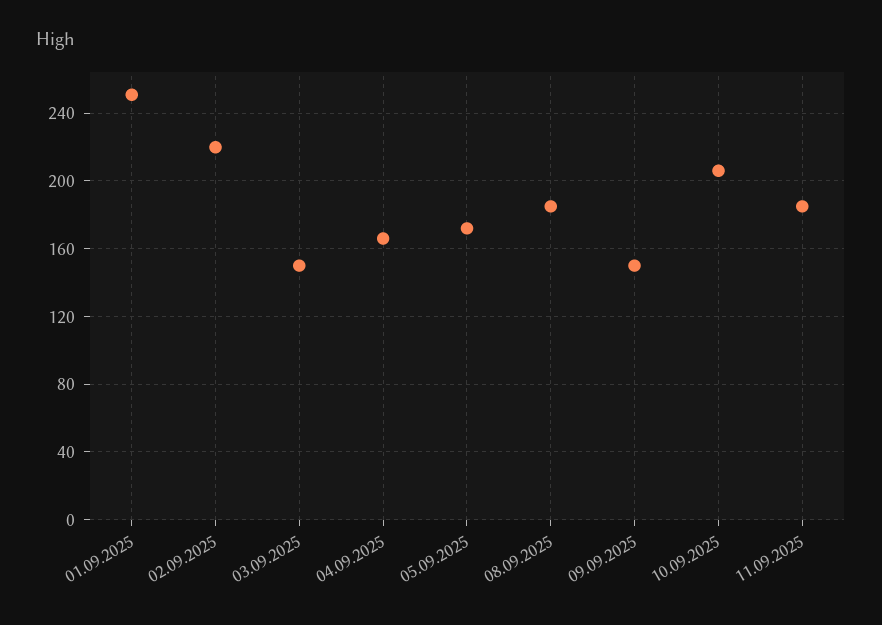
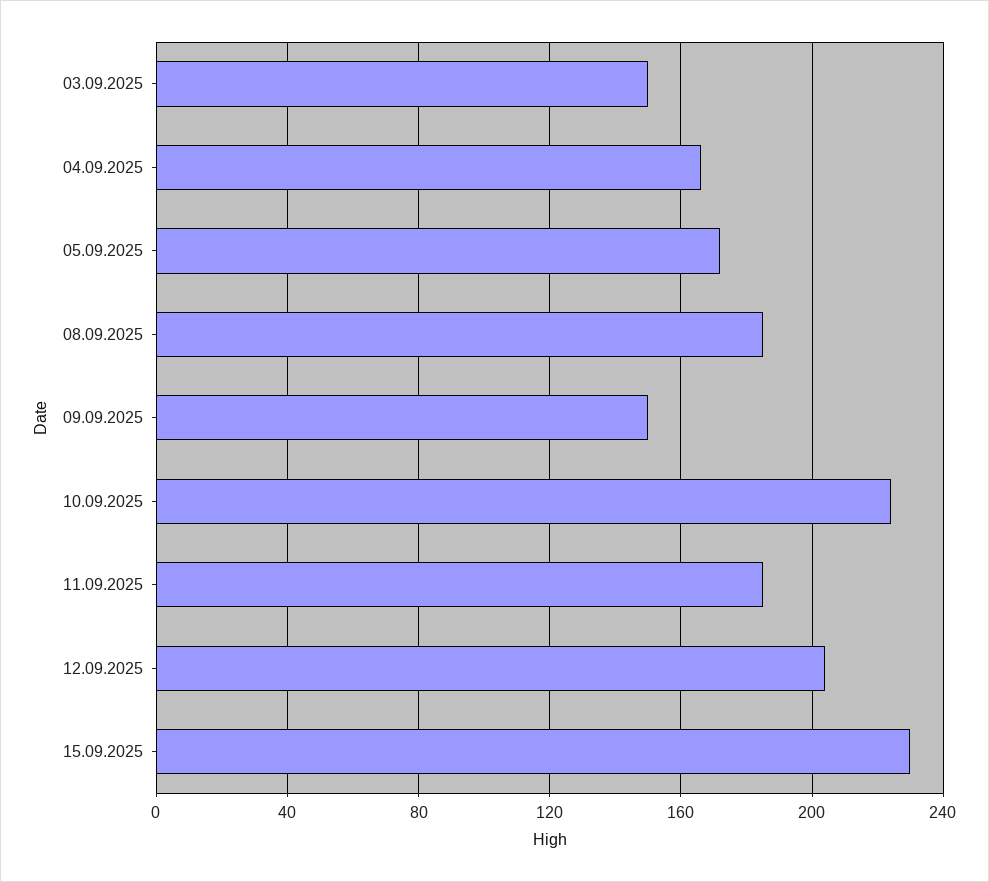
01.09.2025: 250 -> none
02.09.2025: 220 -> none
10.09.2025: 205 -> 225
12.09.2025: none -> 205
15.09.2025: none -> 230

